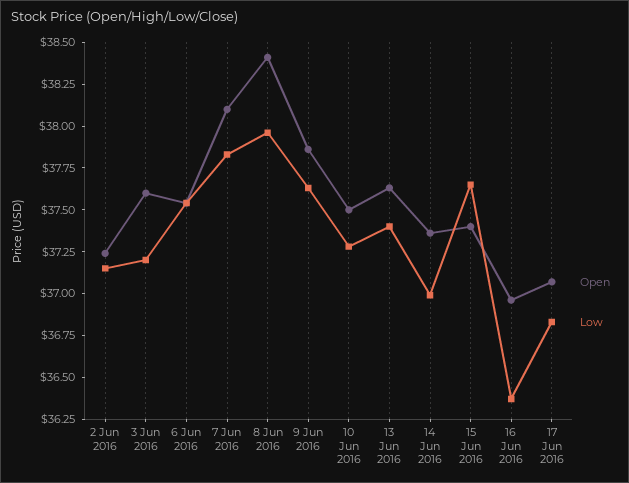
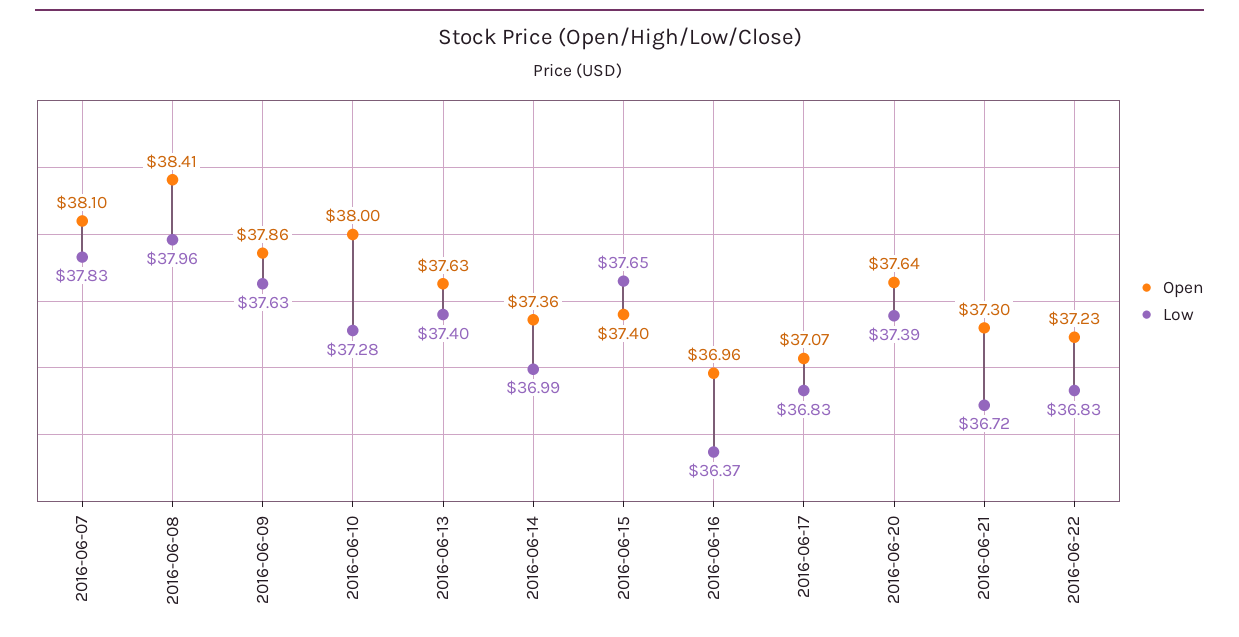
Open, 2 Jun 2016: 37.25 -> none
Low, 2 Jun 2016: 37.15 -> none
Open, 3 Jun 2016: 37.6 -> none
Low, 3 Jun 2016: 37.2 -> none
Open, 6 Jun 2016: 37.55 -> none
Low, 6 Jun 2016: 37.55 -> none
Open, 10 Jun 2016: 37.5 -> 38
Open, 2016-06-20: none -> 37.64
Low, 2016-06-20: none -> 37.39
Open, 2016-06-21: none -> 37.3
Low, 2016-06-21: none -> 36.72
Open, 2016-06-22: none -> 37.23
Low, 2016-06-22: none -> 36.83

